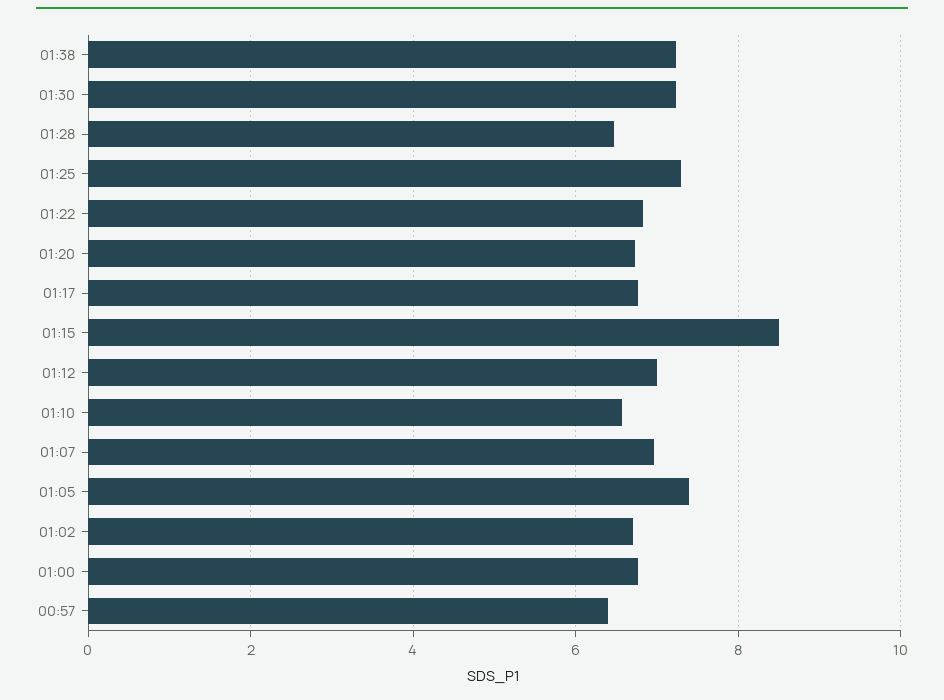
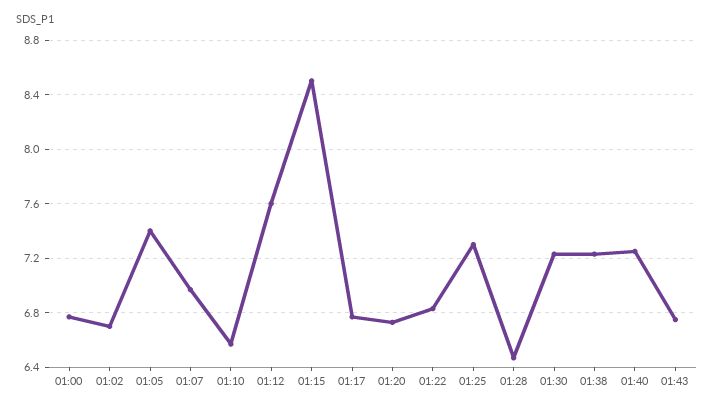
01:12: 7 -> 7.6
00:57: 6.4 -> none
01:40: none -> 7.25
01:43: none -> 6.75

